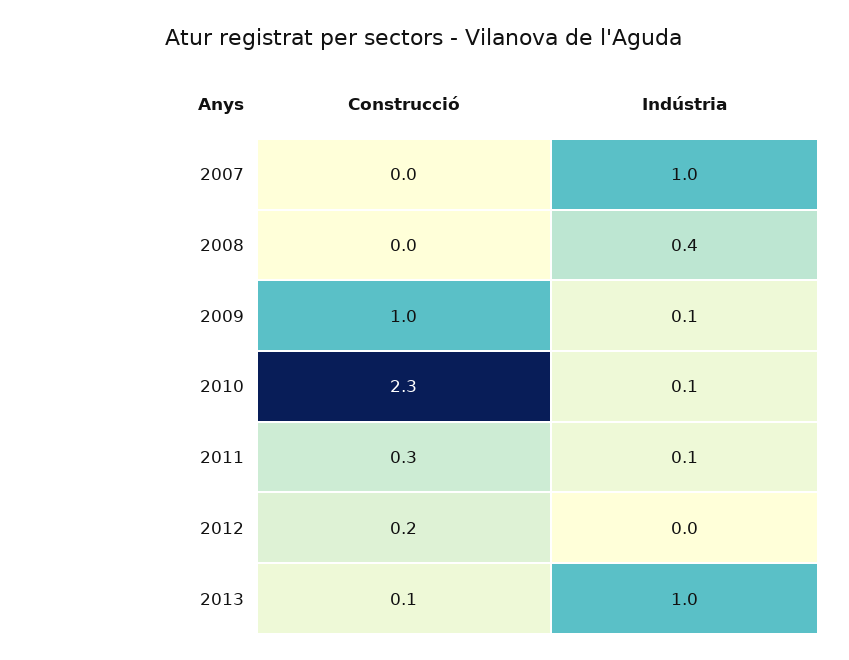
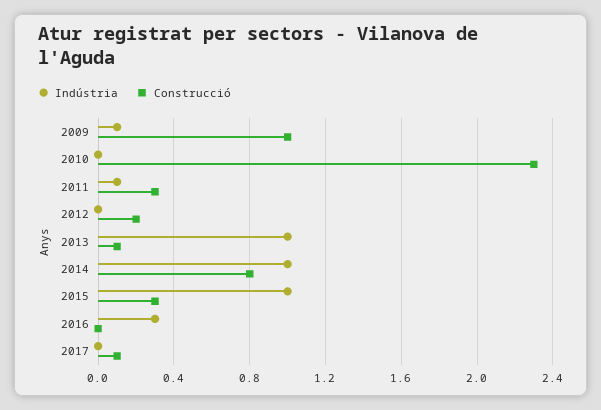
Construcció, 2007: 0 -> none
Indústria, 2007: 1 -> none
Construcció, 2008: 0 -> none
Indústria, 2008: 0.4 -> none
Indústria, 2010: 0.1 -> 0
Indústria, 2014: none -> 1
Construcció, 2014: none -> 0.8
Indústria, 2015: none -> 1
Construcció, 2015: none -> 0.3
Indústria, 2016: none -> 0.3
Construcció, 2016: none -> 0
Indústria, 2017: none -> 0
Construcció, 2017: none -> 0.1

